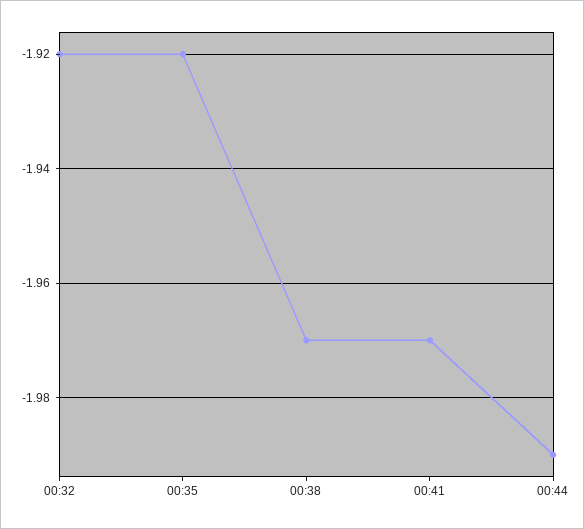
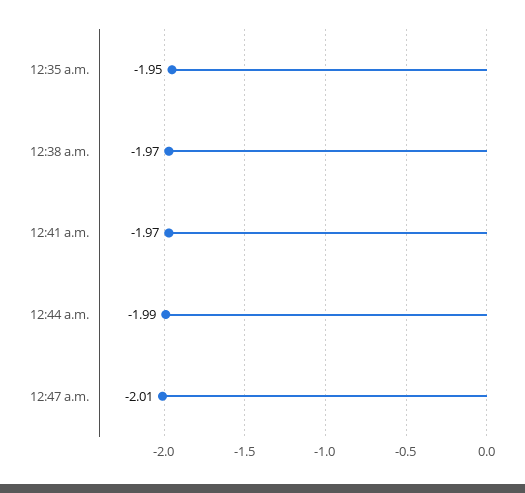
00:32: -1.92 -> none
00:35: -1.92 -> -1.95
12:47 a.m.: none -> -2.01

